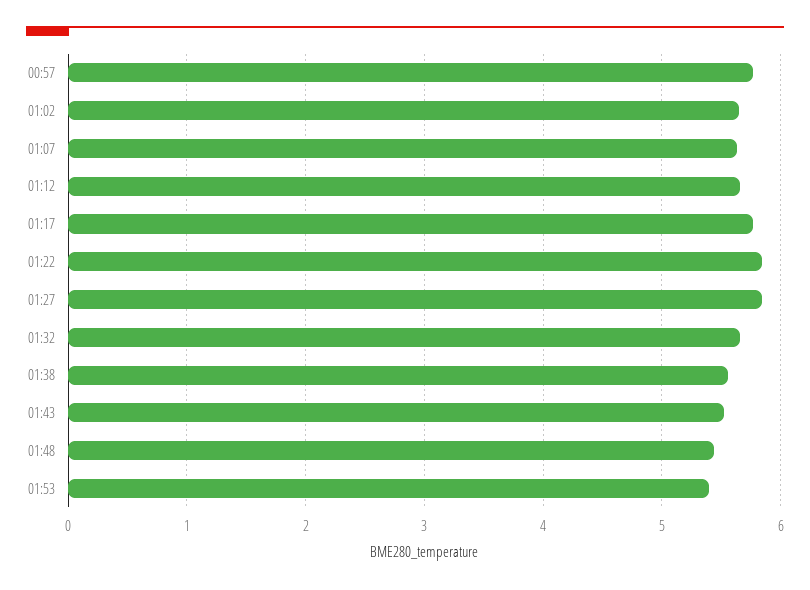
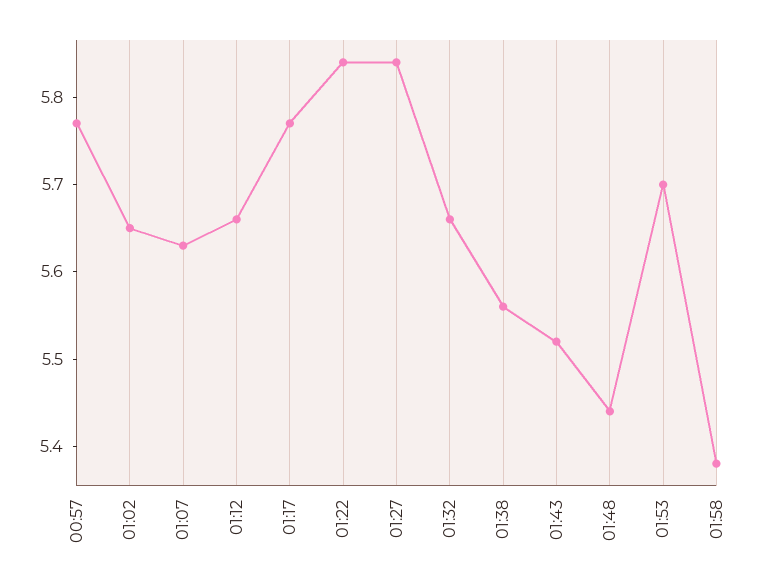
01:53: 5.4 -> 5.7
01:58: none -> 5.38

